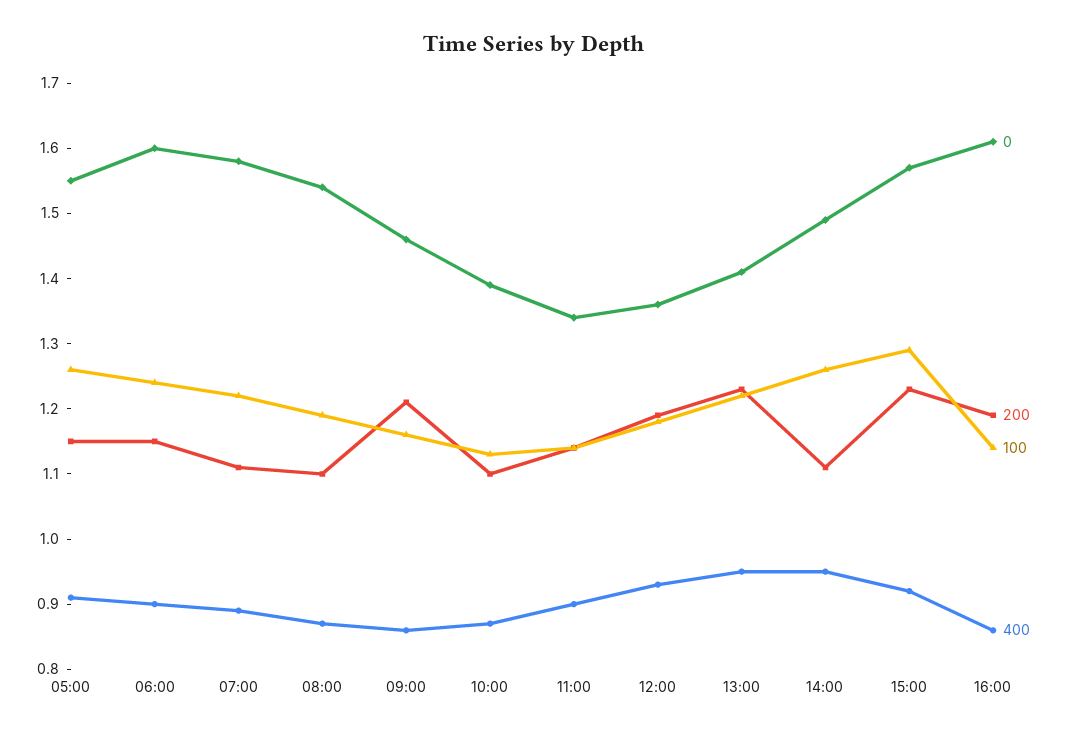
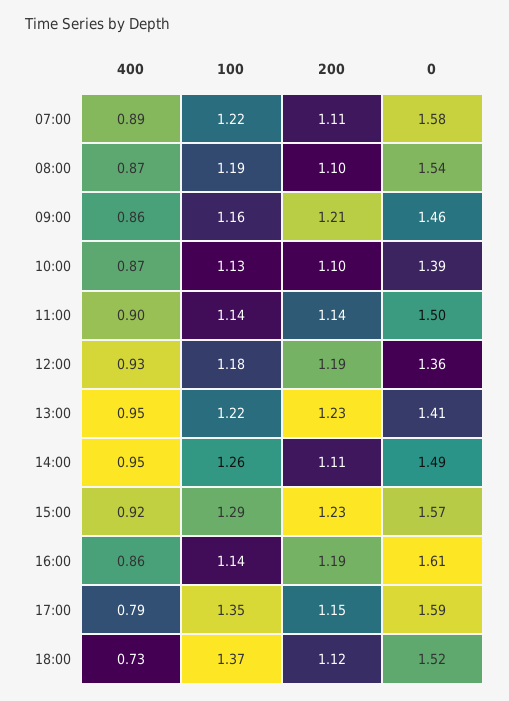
0, 05:00: 1.55 -> none
200, 05:00: 1.15 -> none
100, 05:00: 1.25 -> none
400, 05:00: 0.9 -> none
0, 06:00: 1.6 -> none
200, 06:00: 1.15 -> none
100, 06:00: 1.25 -> none
400, 06:00: 0.9 -> none
0, 11:00: 1.35 -> 1.5
400, 17:00: none -> 0.79
100, 17:00: none -> 1.35
200, 17:00: none -> 1.15
0, 17:00: none -> 1.59
400, 18:00: none -> 0.73
100, 18:00: none -> 1.37
200, 18:00: none -> 1.12
0, 18:00: none -> 1.52

